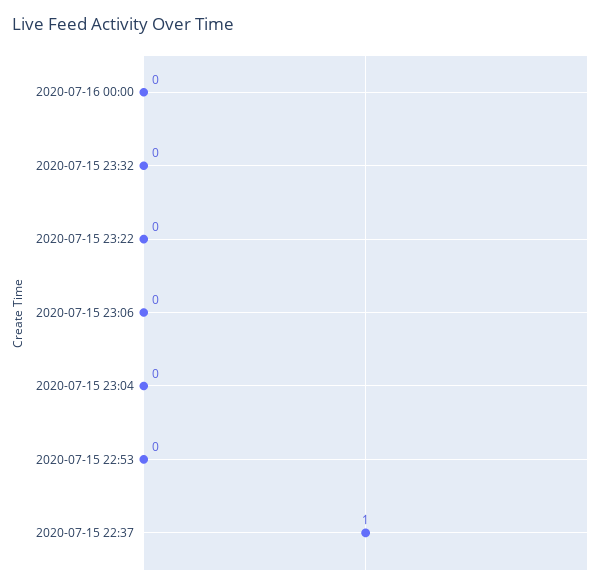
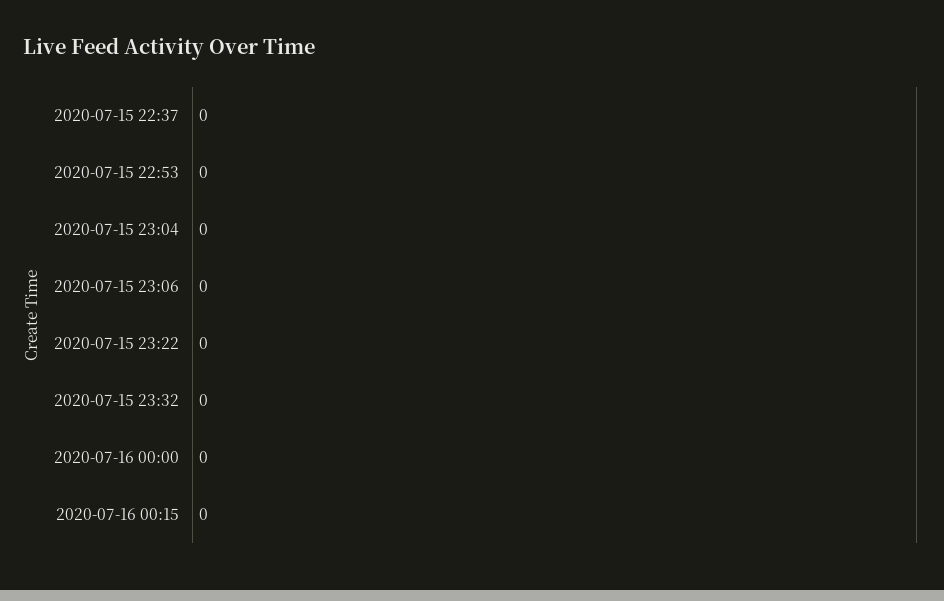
2020-07-15 22:37: 1 -> 0
2020-07-16 00:15: none -> 0

